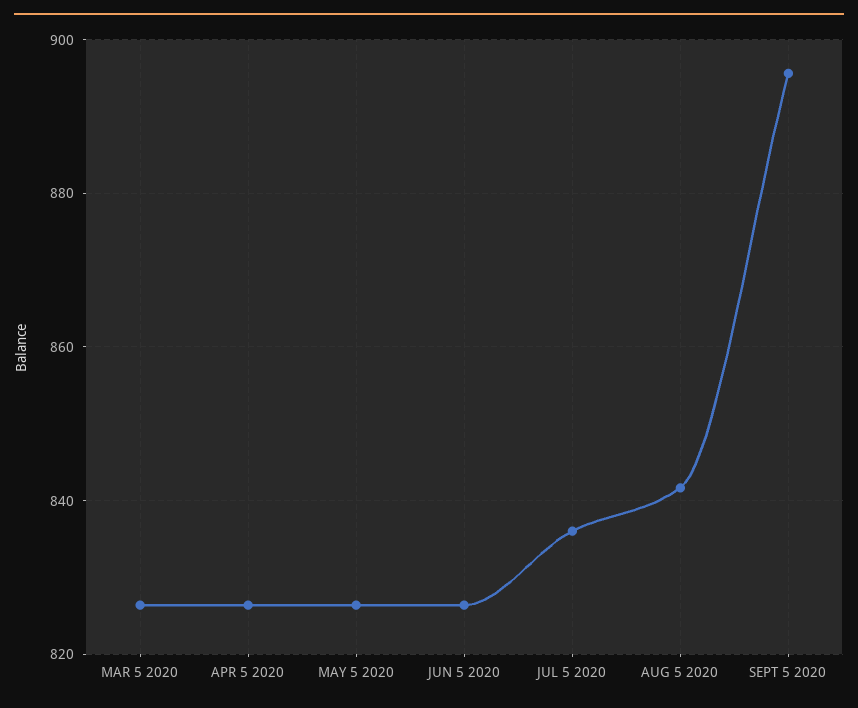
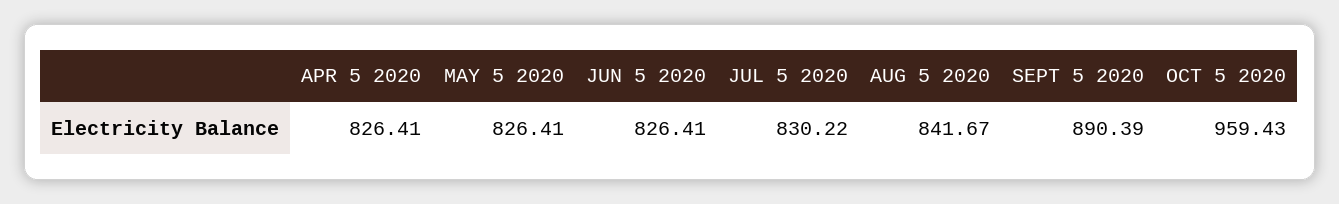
MAR 5 2020: 826 -> none
JUL 5 2020: 836 -> 830.22
SEPT 5 2020: 896 -> 890.39
OCT 5 2020: none -> 959.43

